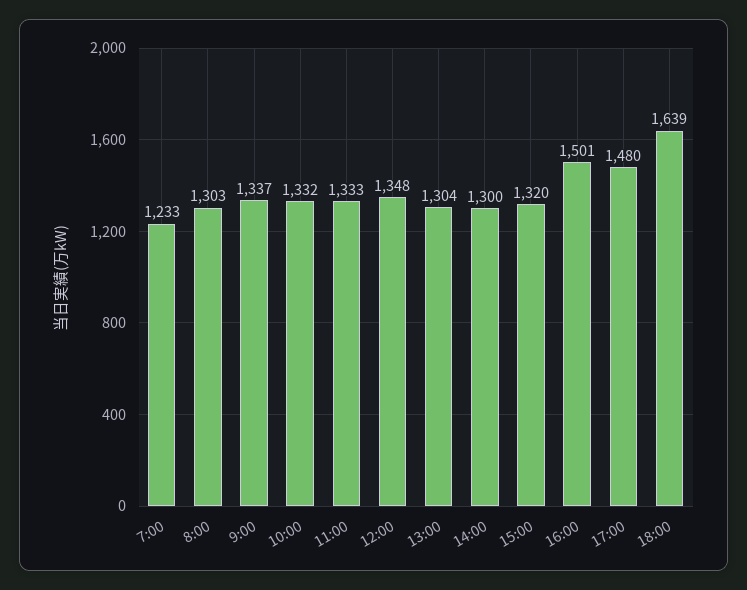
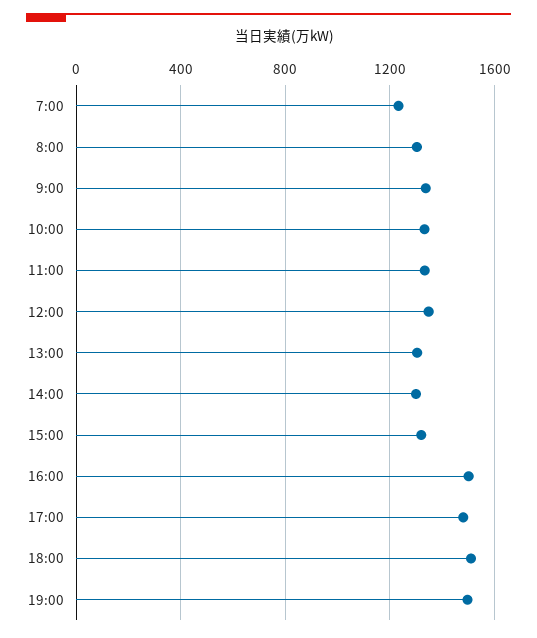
18:00: 1639 -> 1500
19:00: none -> 1500

